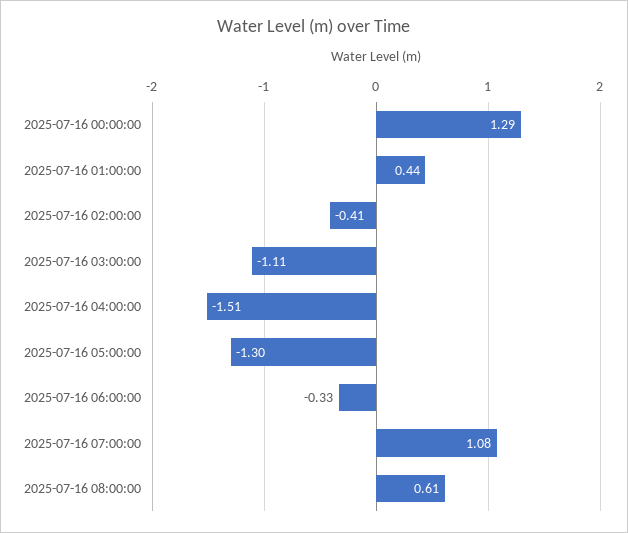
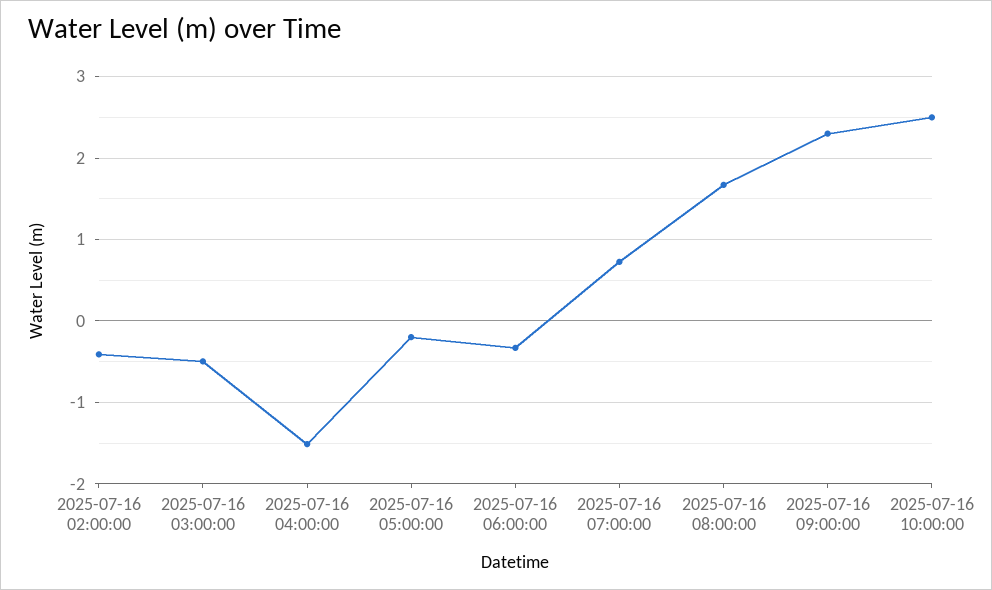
2025-07-16 00:00:00: 1.29 -> none
2025-07-16 01:00:00: 0.44 -> none
2025-07-16 03:00:00: -1.11 -> -0.5
2025-07-16 05:00:00: -1.3 -> -0.2
2025-07-16 07:00:00: 1.08 -> 0.7
2025-07-16 08:00:00: 0.61 -> 1.7
2025-07-16 09:00:00: none -> 2.3
2025-07-16 10:00:00: none -> 2.5

